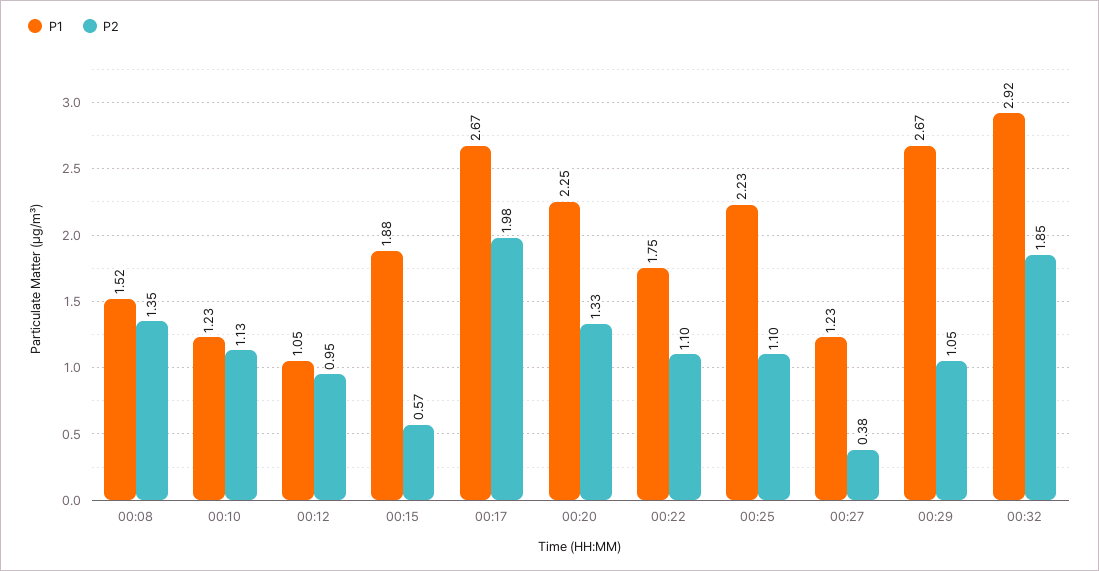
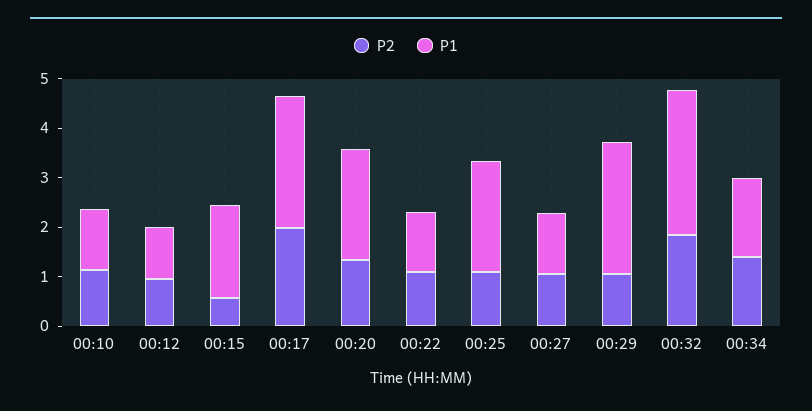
P1, 00:08: 1.52 -> none
P2, 00:08: 1.35 -> none
P1, 00:22: 1.75 -> 1.2
P2, 00:27: 0.38 -> 1
P2, 00:34: none -> 1.4
P1, 00:34: none -> 1.6

